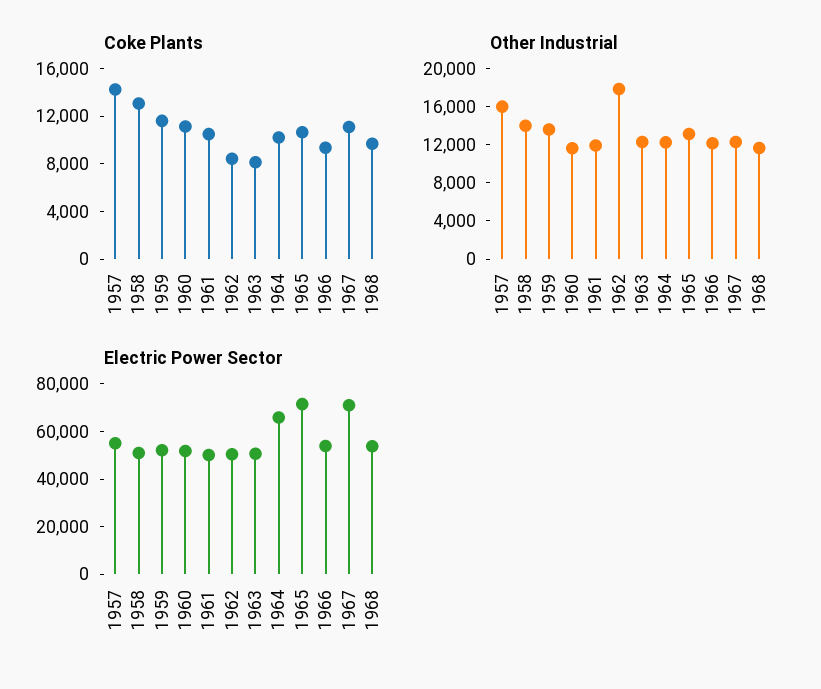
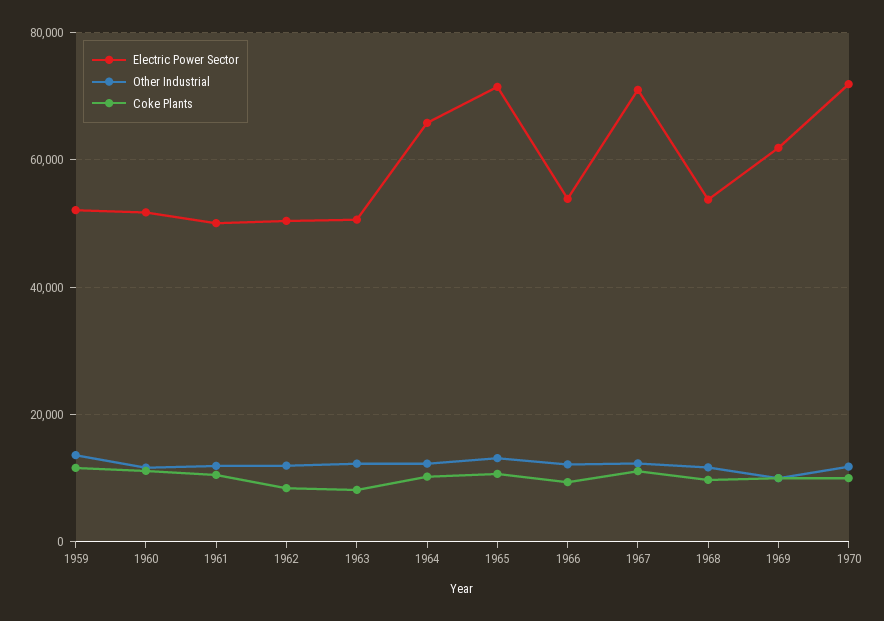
Coke Plants, 1957: 14000 -> none
Coke Plants, 1958: 13000 -> none
Other Industrial, 1957: 16000 -> none
Other Industrial, 1958: 14000 -> none
Other Industrial, 1962: 18000 -> 12000
Electric Power Sector, 1957: 55000 -> none
Electric Power Sector, 1958: 50000 -> none
Electric Power Sector, 1969: none -> 62000
Other Industrial, 1969: none -> 10000
Coke Plants, 1969: none -> 10000
Electric Power Sector, 1970: none -> 72000
Other Industrial, 1970: none -> 12000
Coke Plants, 1970: none -> 10000

